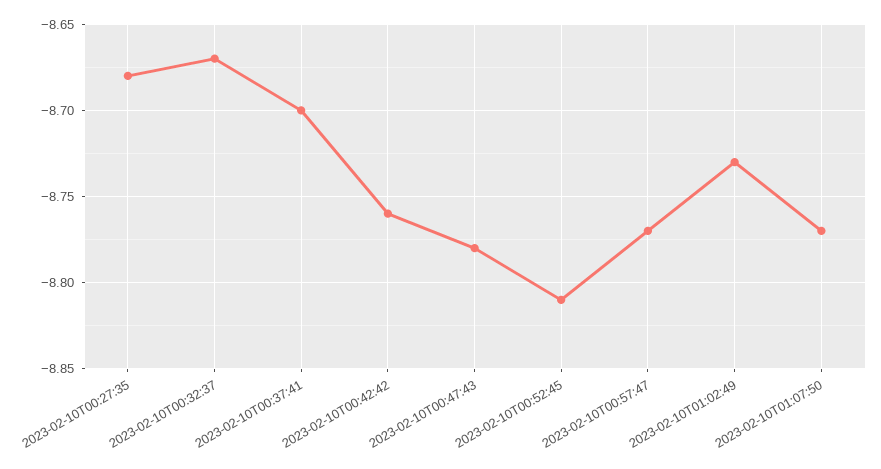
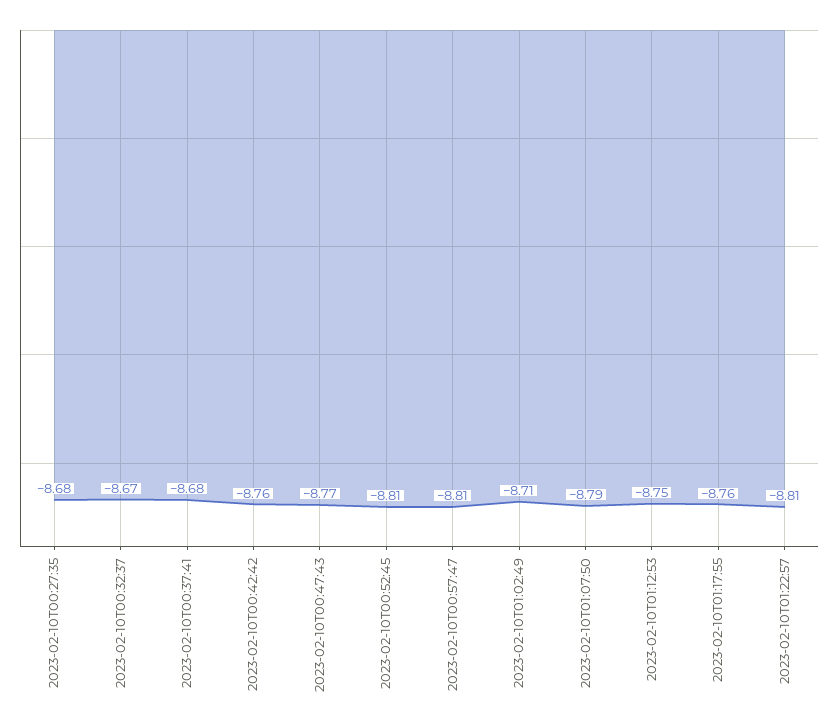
2023-02-10T00:37:41: -8.7 -> -8.68
2023-02-10T00:47:43: -8.78 -> -8.77
2023-02-10T00:57:47: -8.77 -> -8.81
2023-02-10T01:02:49: -8.73 -> -8.71
2023-02-10T01:07:50: -8.77 -> -8.79
2023-02-10T01:12:53: none -> -8.75
2023-02-10T01:17:55: none -> -8.76
2023-02-10T01:22:57: none -> -8.81

